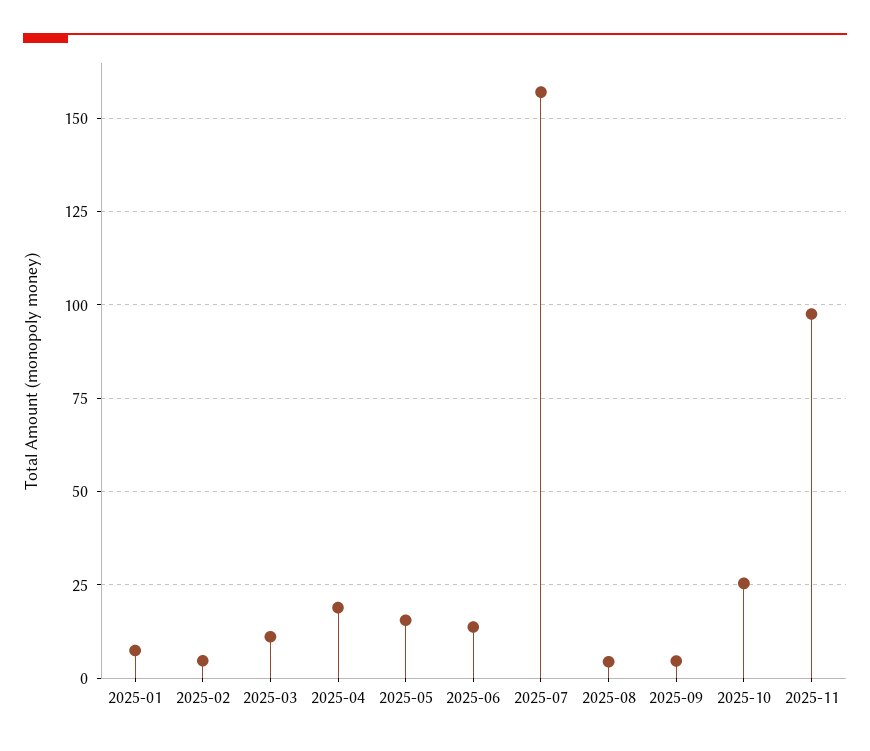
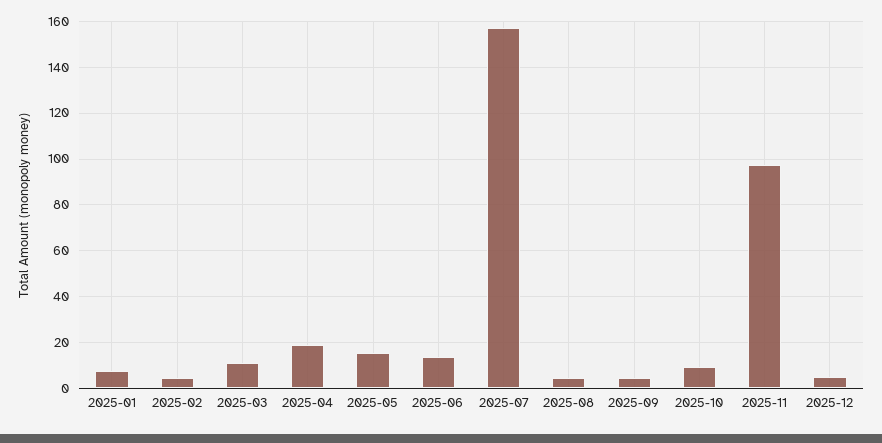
2025-10: 25 -> 10
2025-12: none -> 5

